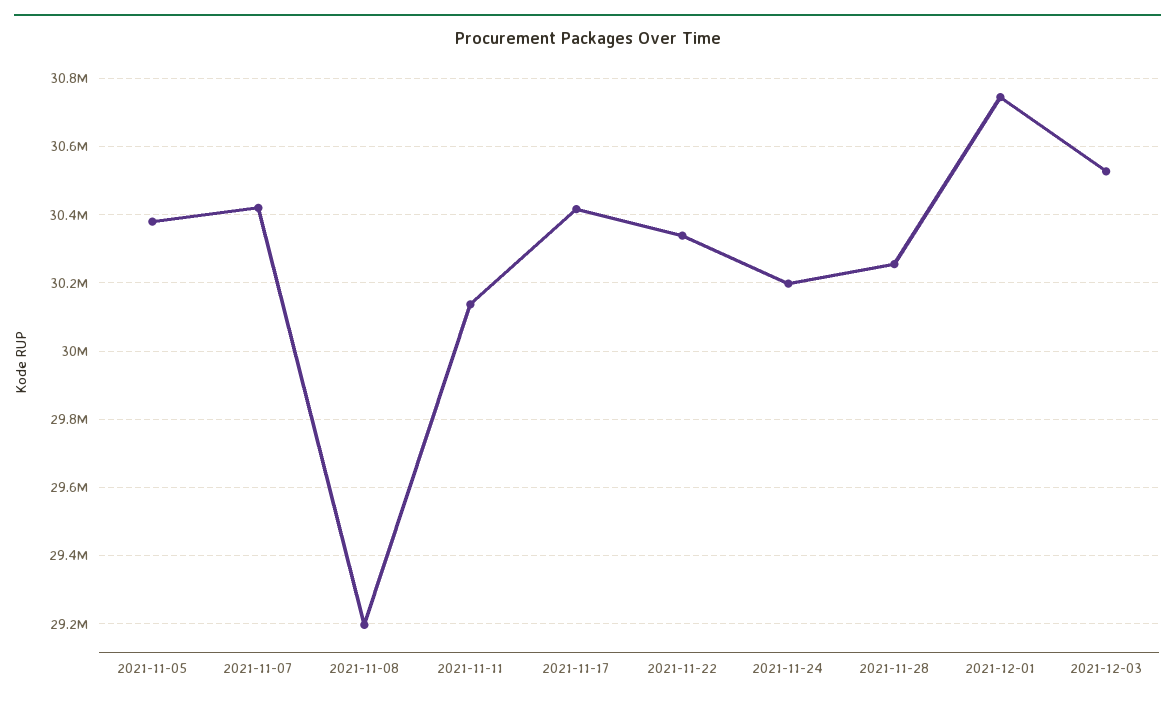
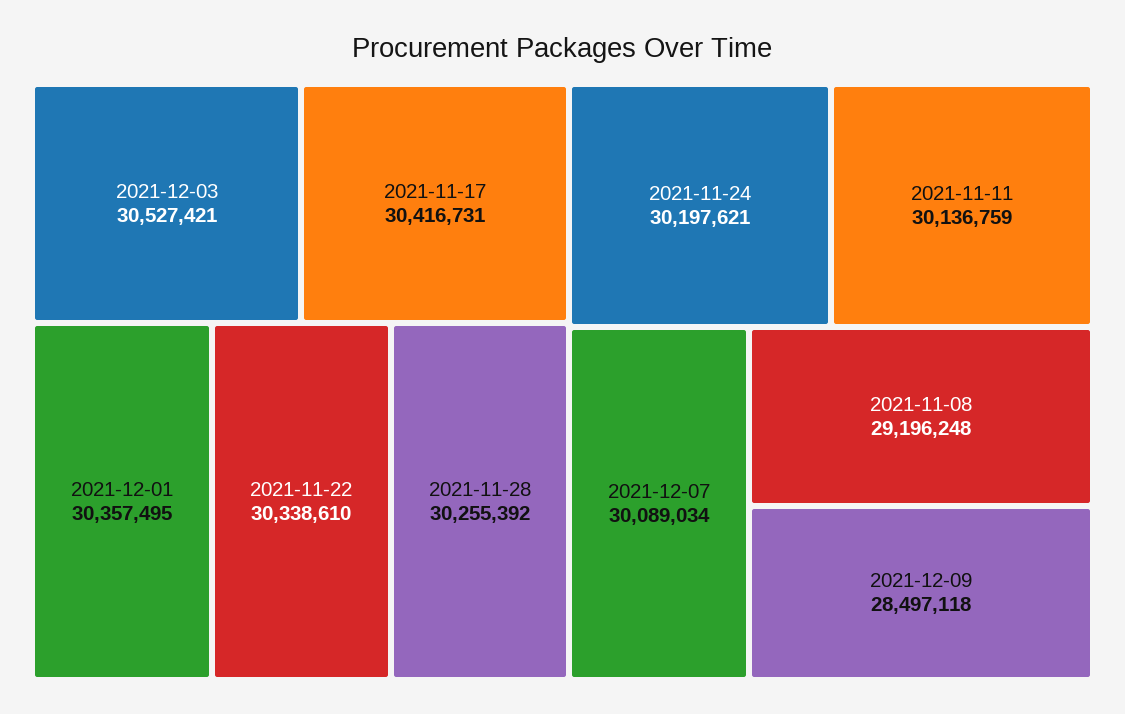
2021-11-05: 30380000 -> none
2021-11-07: 30420000 -> none
2021-12-01: 30740000 -> 30357495
2021-12-07: none -> 30089034
2021-12-09: none -> 28497118

